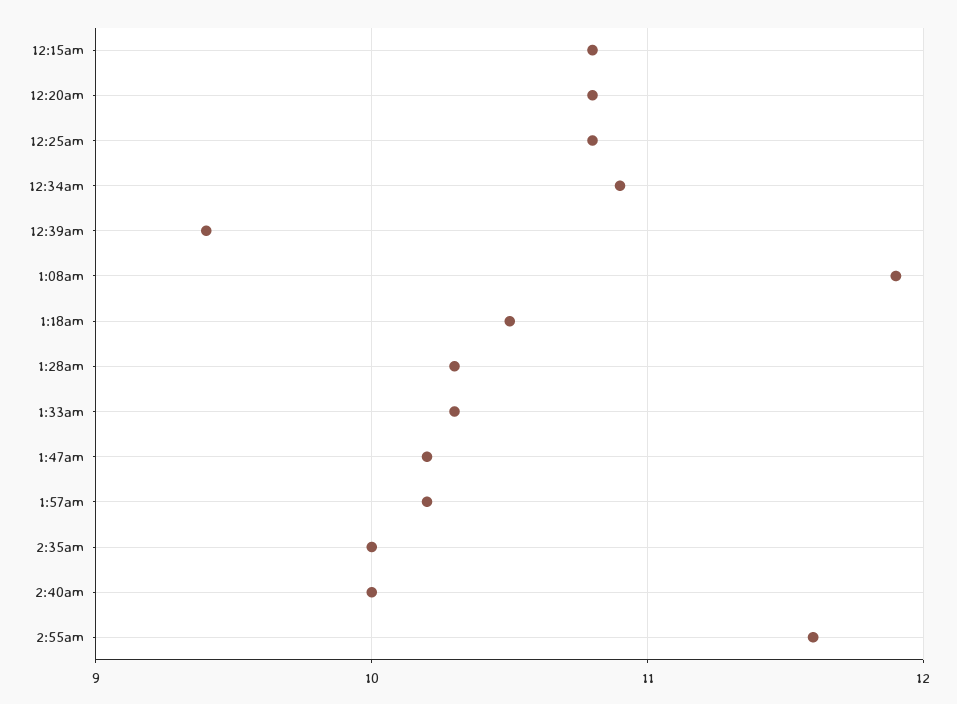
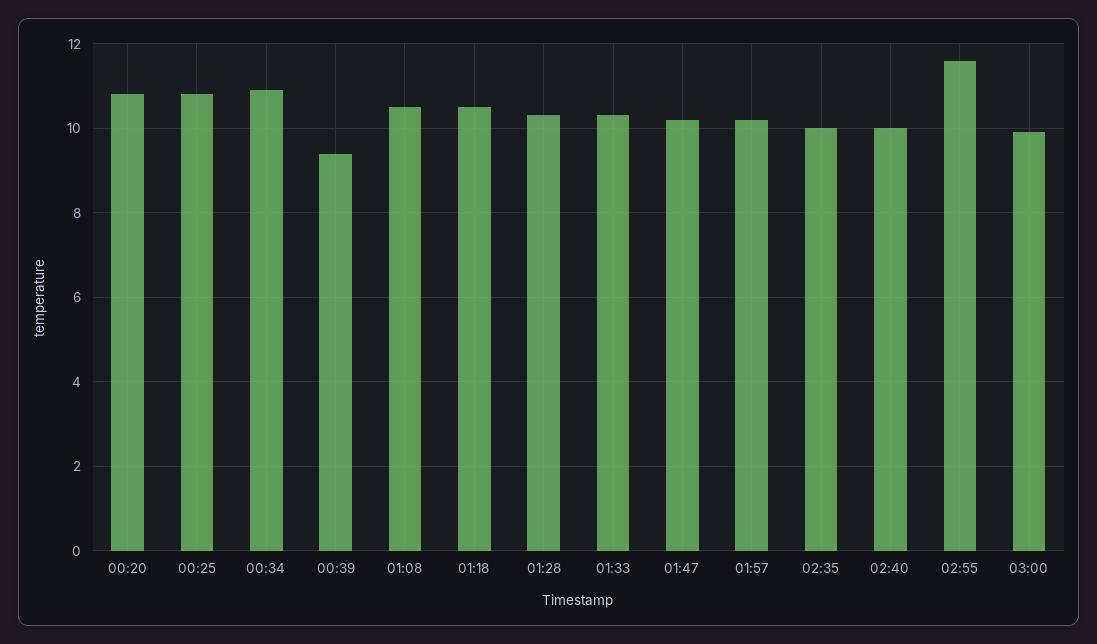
12:15am: 10.8 -> none
1:08am: 11.9 -> 10.5
03:00: none -> 10

